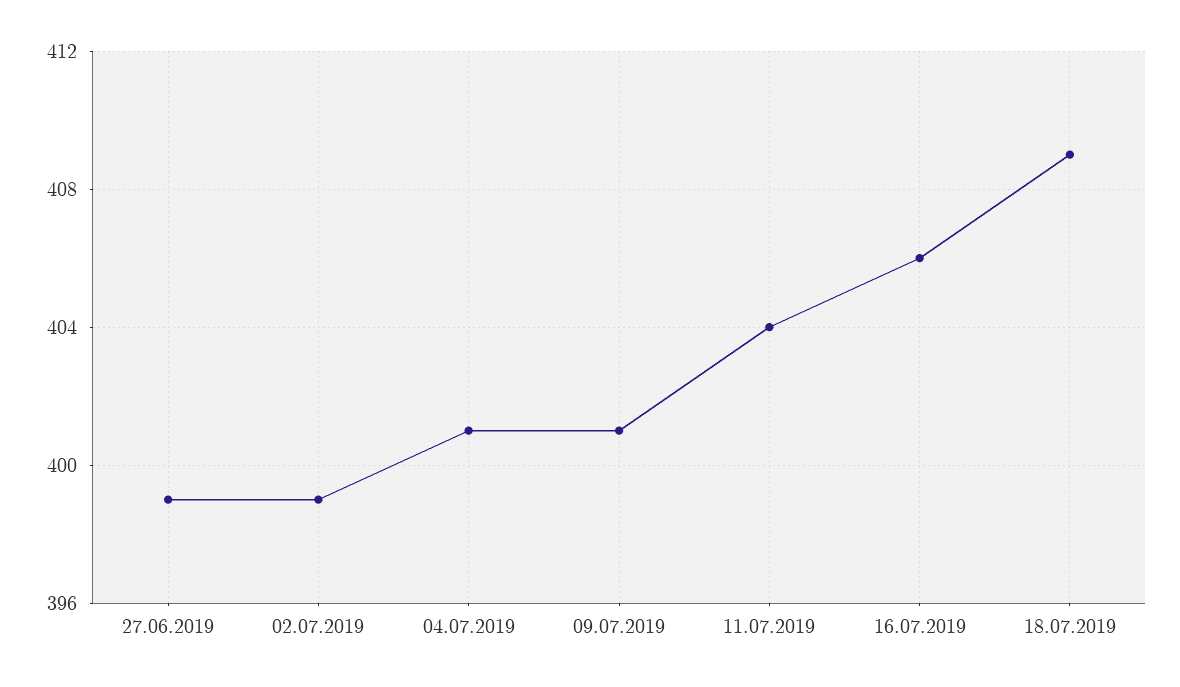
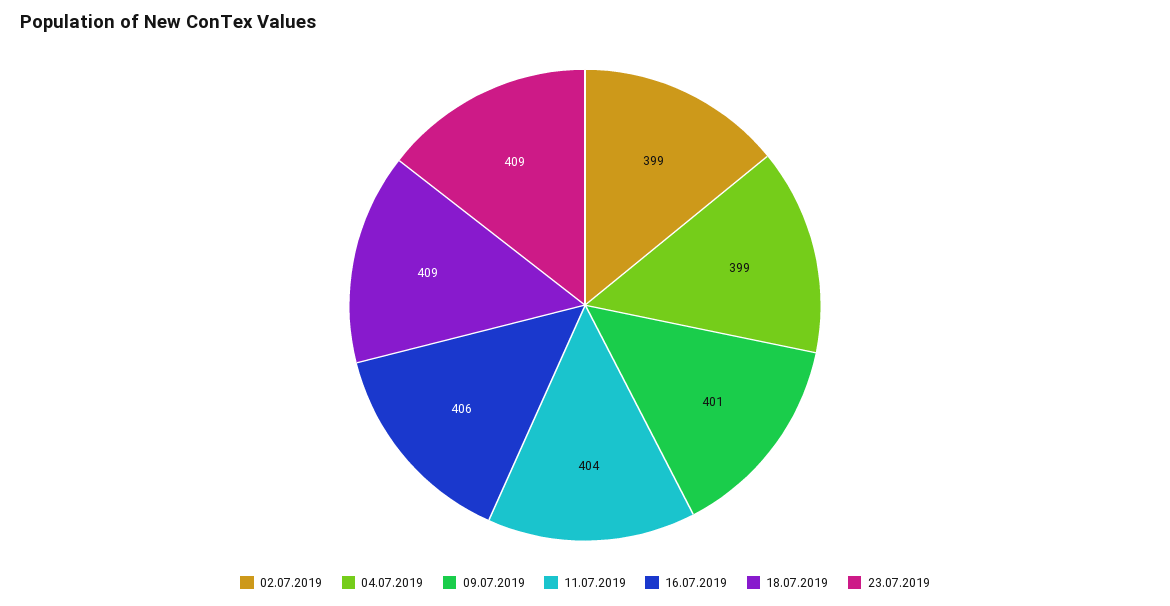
27.06.2019: 399 -> none
04.07.2019: 401 -> 399
23.07.2019: none -> 409

